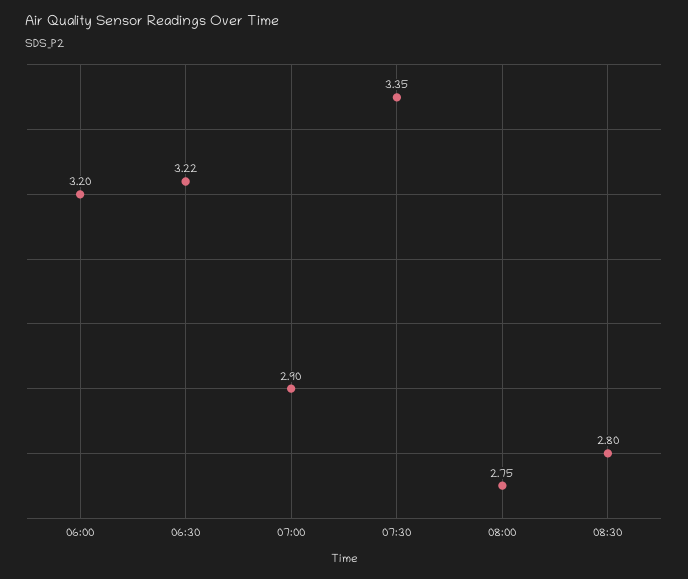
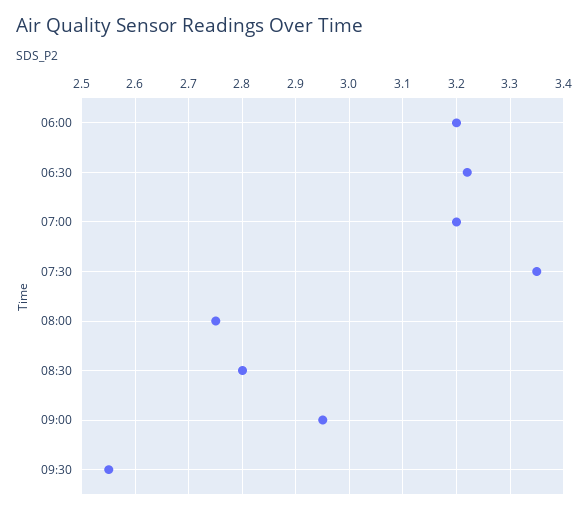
07:00: 2.9 -> 3.2
09:00: none -> 2.95
09:30: none -> 2.55

